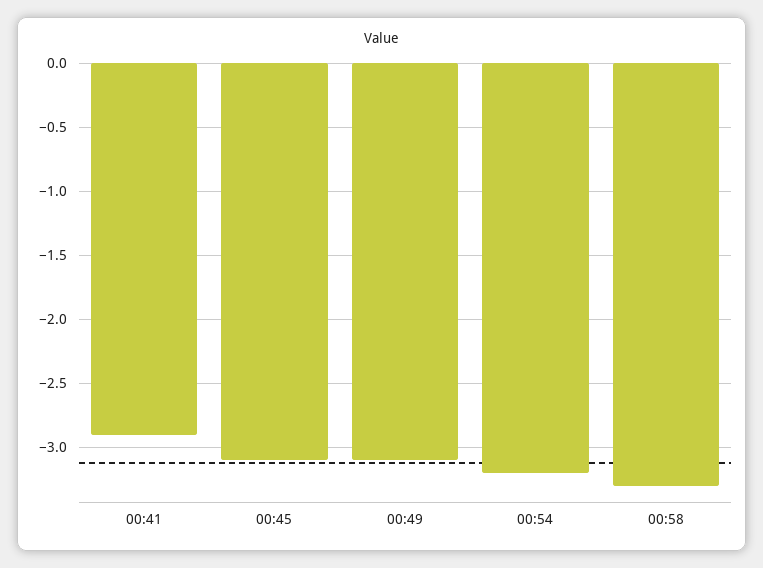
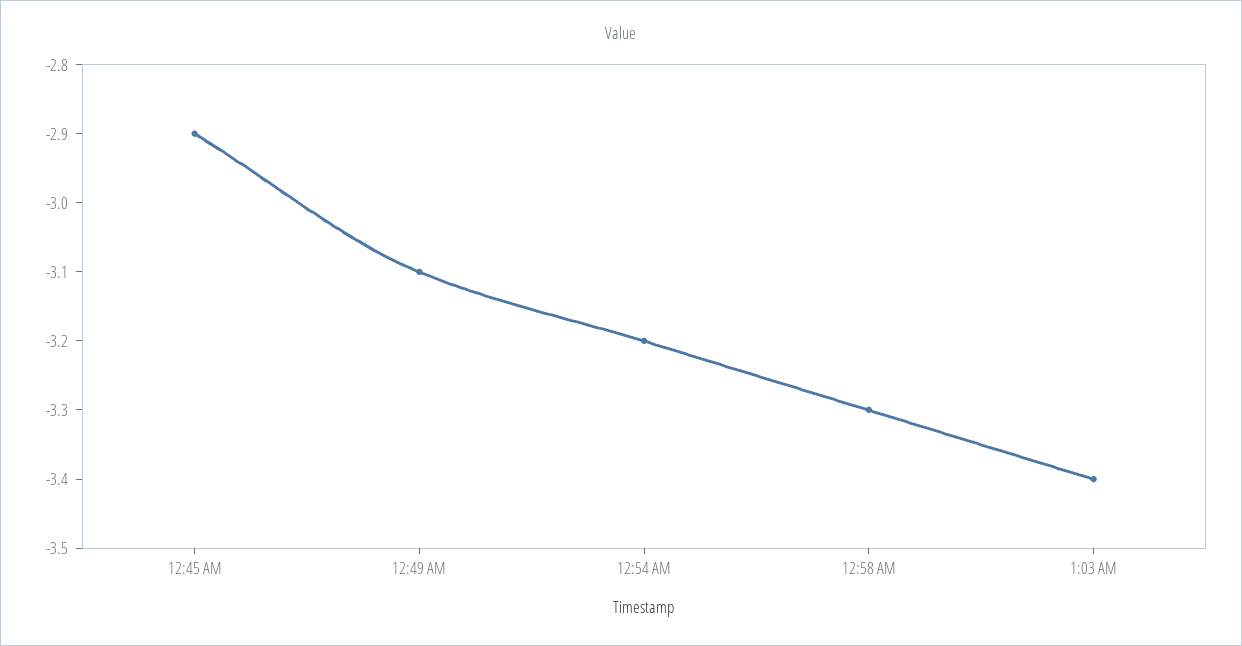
00:41: -2.9 -> none
00:45: -3.1 -> -2.9
1:03 AM: none -> -3.4

